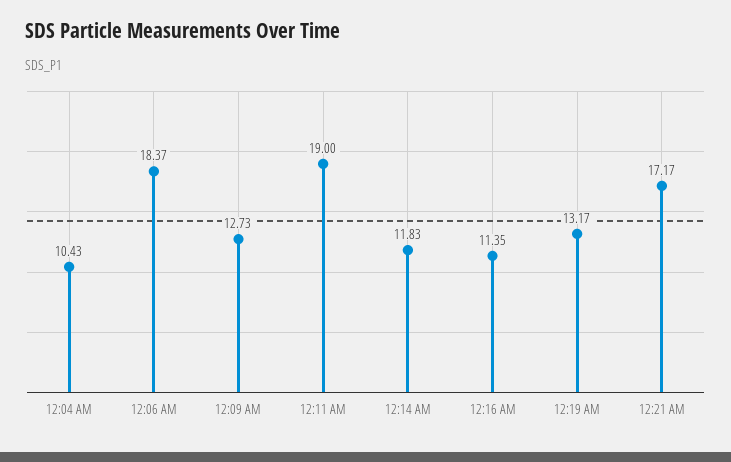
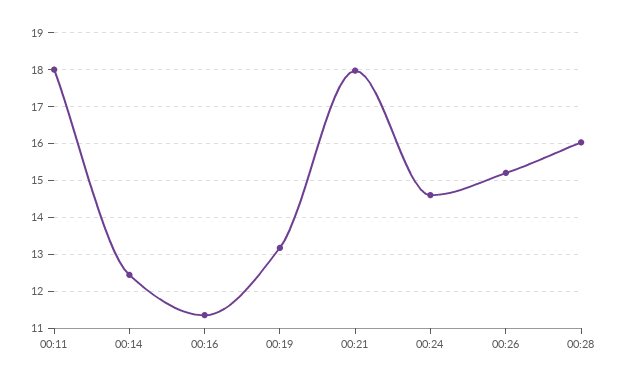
12:04 AM: 10.43 -> none
12:06 AM: 18.37 -> none
12:09 AM: 12.73 -> none
12:11 AM: 19 -> 18
12:14 AM: 11.83 -> 12.4
12:21 AM: 17.17 -> 18
00:24: none -> 14.6
00:26: none -> 15.2
00:28: none -> 16

